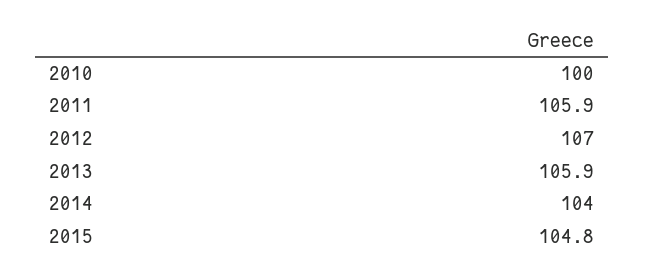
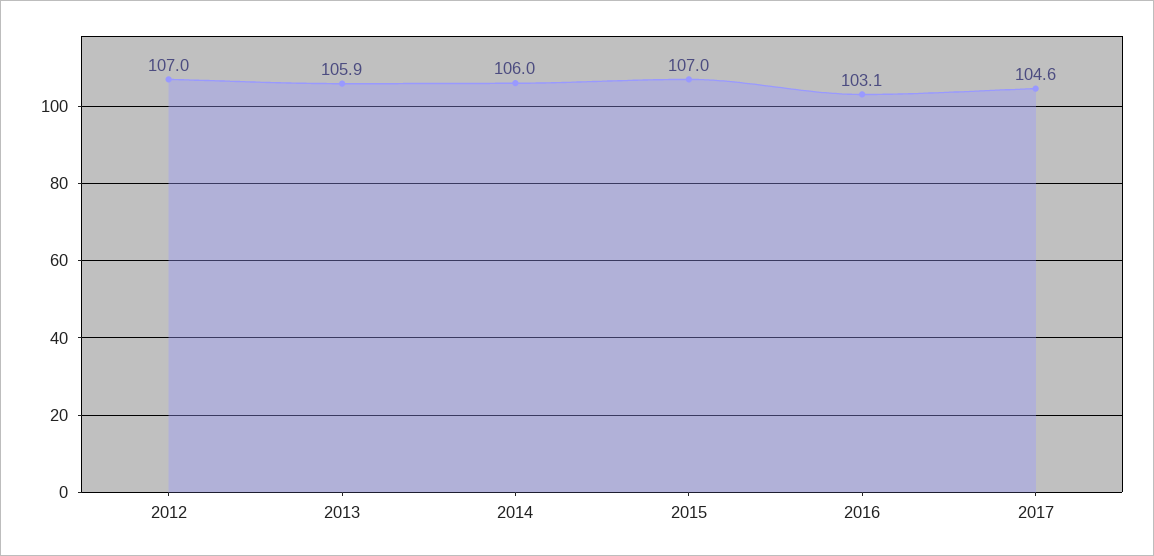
2010: 100 -> none
2011: 105.9 -> none
2014: 104 -> 106
2015: 104.8 -> 107
2016: none -> 103.1
2017: none -> 104.6

